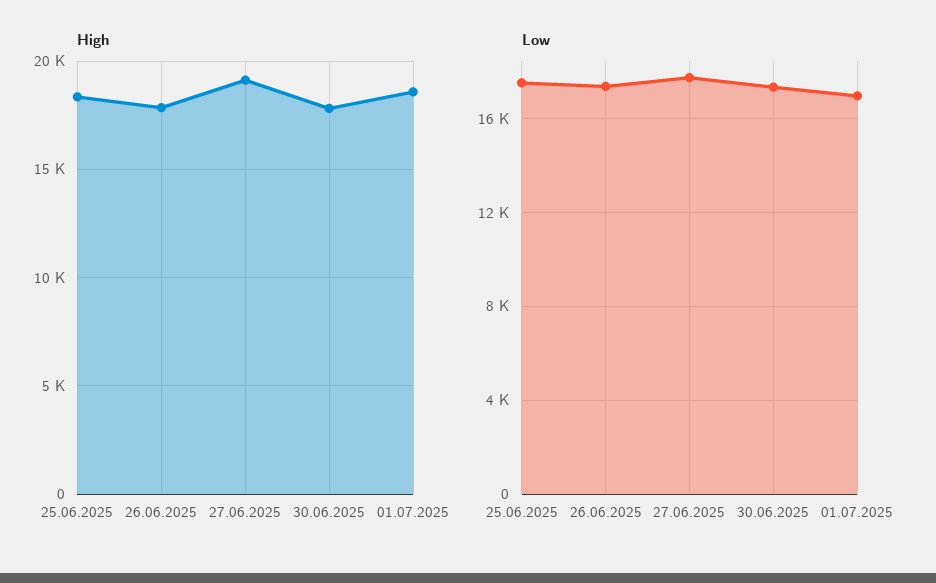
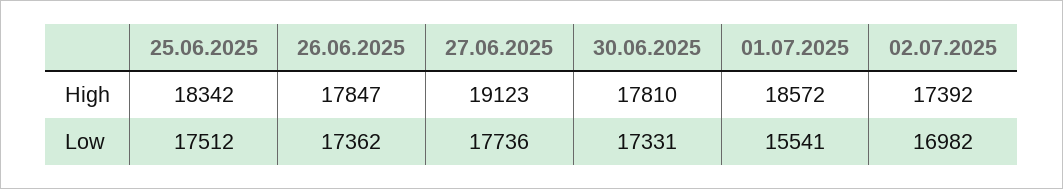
Low, 01.07.2025: 17000 -> 15541
High, 02.07.2025: none -> 17392
Low, 02.07.2025: none -> 16982

